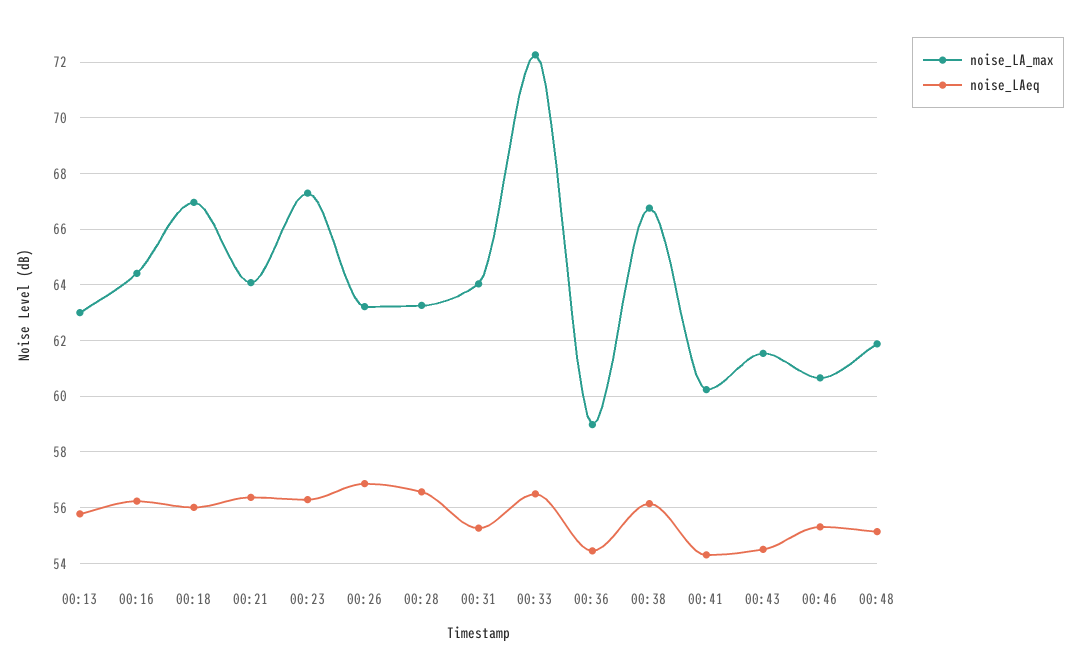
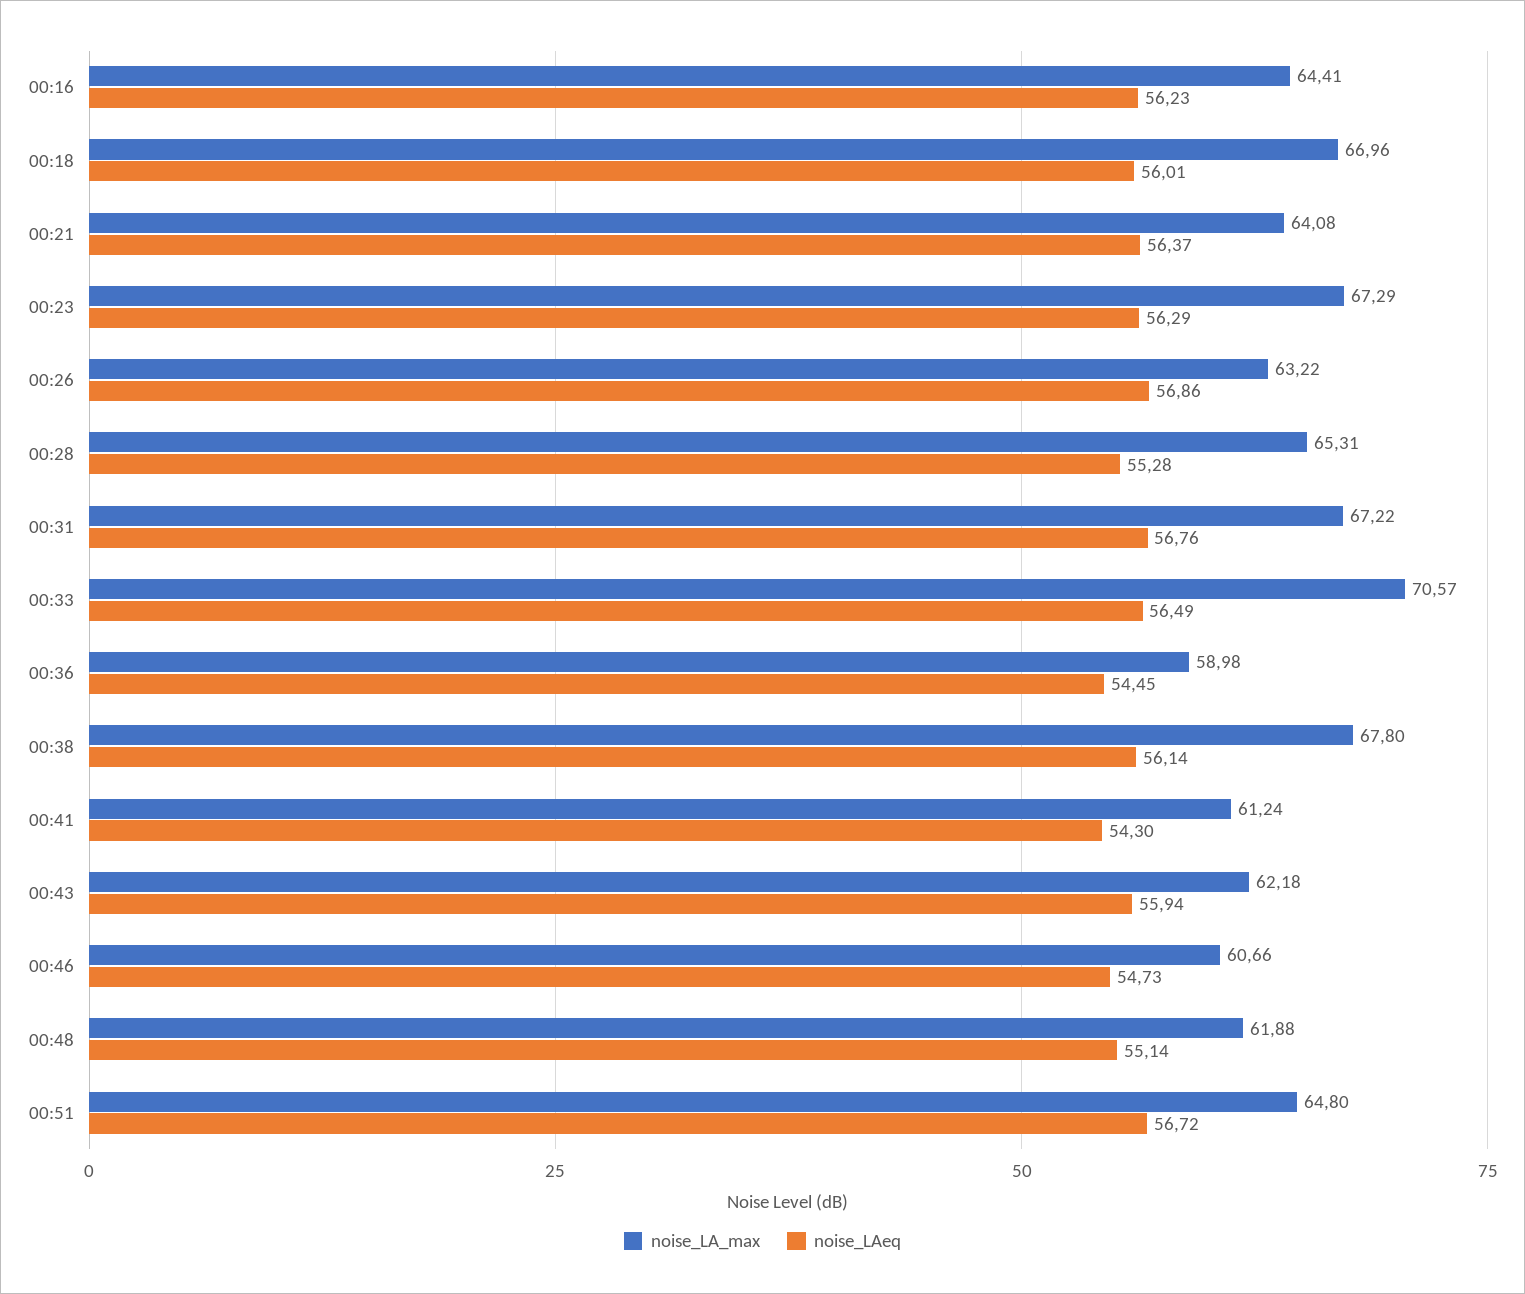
noise_LA_max, 00:13: 63 -> none
noise_LAeq, 00:13: 55.75 -> none
noise_LA_max, 00:28: 63.25 -> 65.31
noise_LAeq, 00:28: 56.5 -> 55.28
noise_LA_max, 00:31: 64 -> 67.22
noise_LAeq, 00:31: 55.25 -> 56.76
noise_LA_max, 00:33: 72.25 -> 70.57
noise_LA_max, 00:38: 66.75 -> 67.8
noise_LA_max, 00:41: 60.25 -> 61.24
noise_LA_max, 00:43: 61.5 -> 62.18
noise_LAeq, 00:43: 54.5 -> 55.94
noise_LAeq, 00:46: 55.25 -> 54.73
noise_LA_max, 00:51: none -> 64.8
noise_LAeq, 00:51: none -> 56.72

